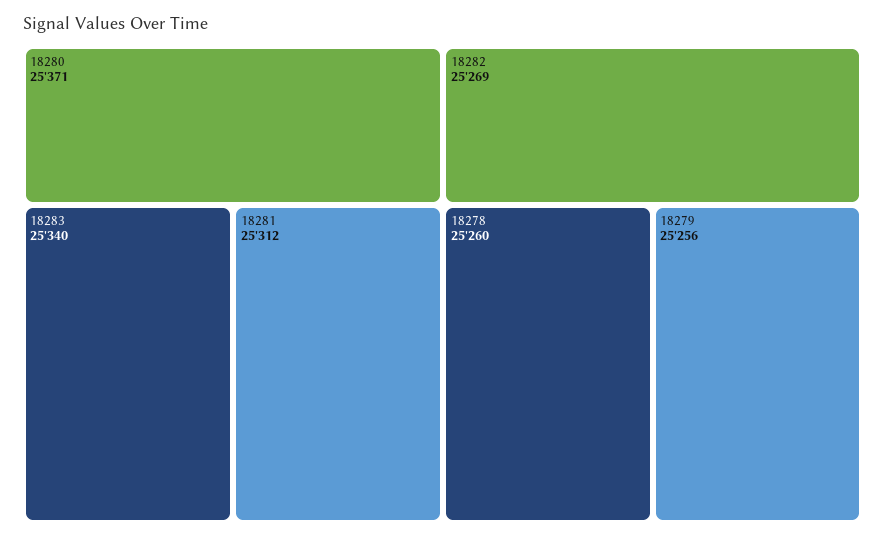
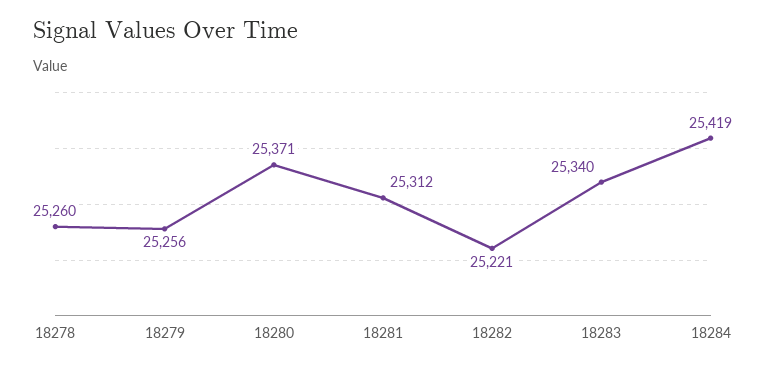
18282: 25269 -> 25221
18284: none -> 25419

